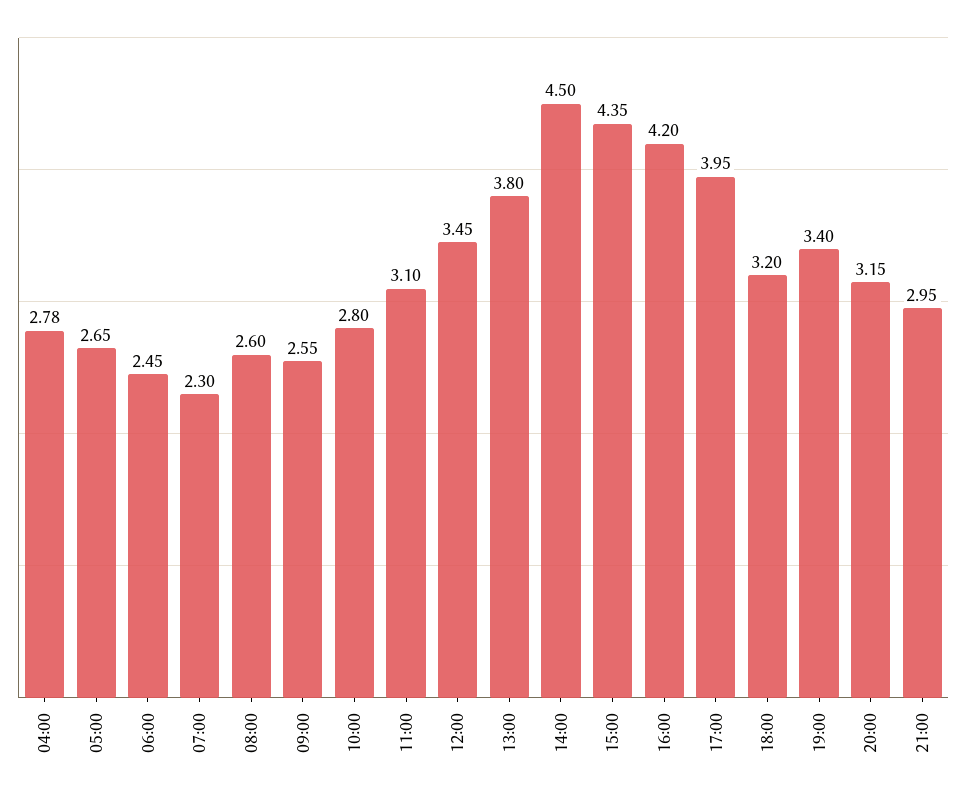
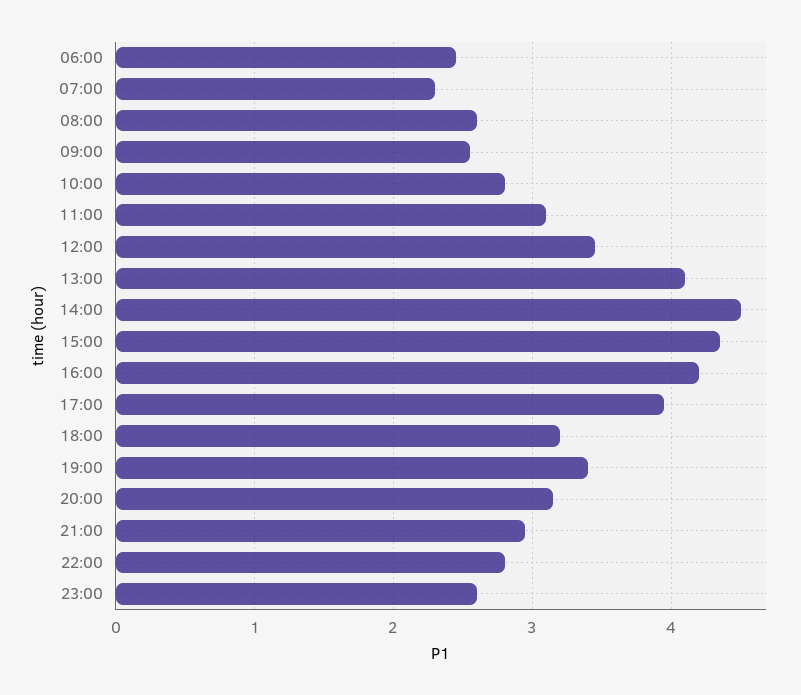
04:00: 2.78 -> none
05:00: 2.65 -> none
13:00: 3.8 -> 4.1
22:00: none -> 2.8
23:00: none -> 2.6

